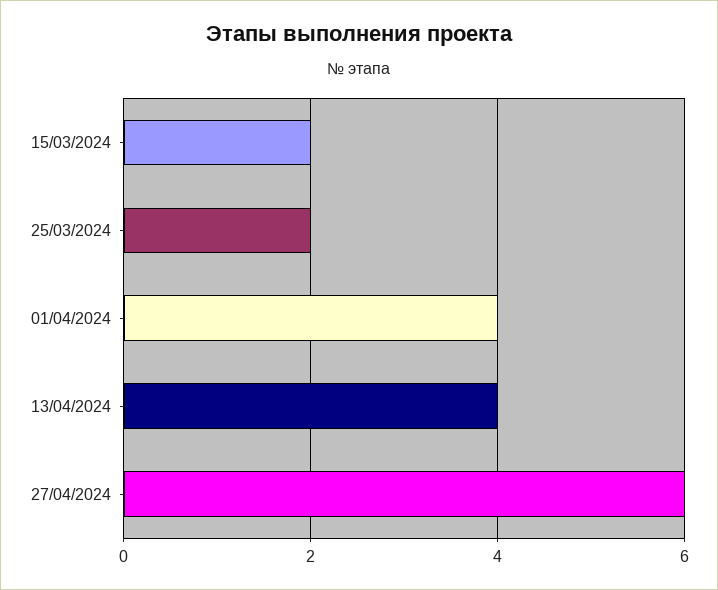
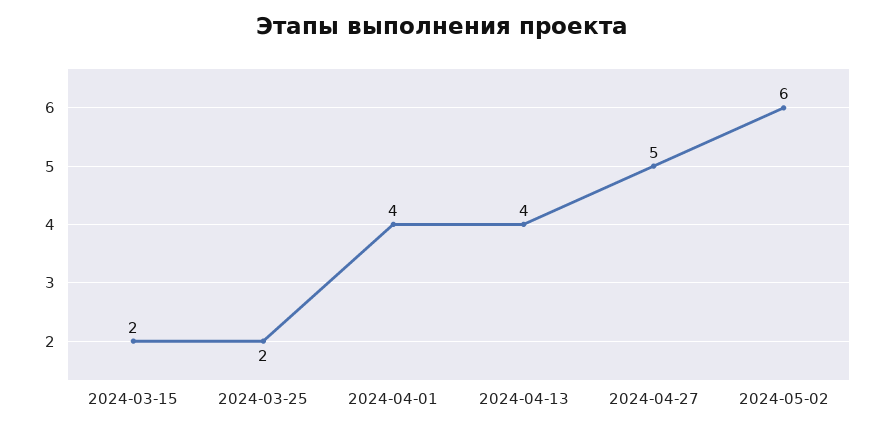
27/04/2024: 6 -> 5
2024-05-02: none -> 6

